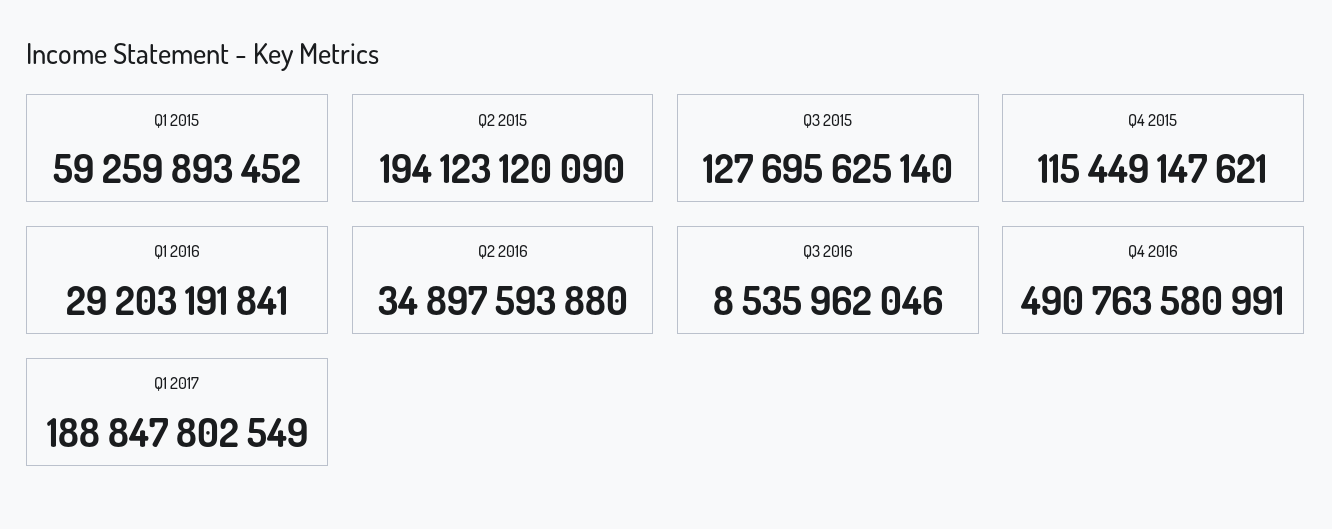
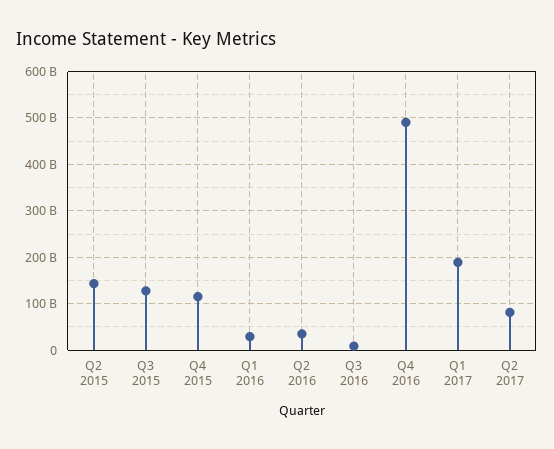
Q1 2015: 59259893452 -> none
Q2 2015: 194123120090 -> 140000000000
Q2 2017: none -> 80000000000

